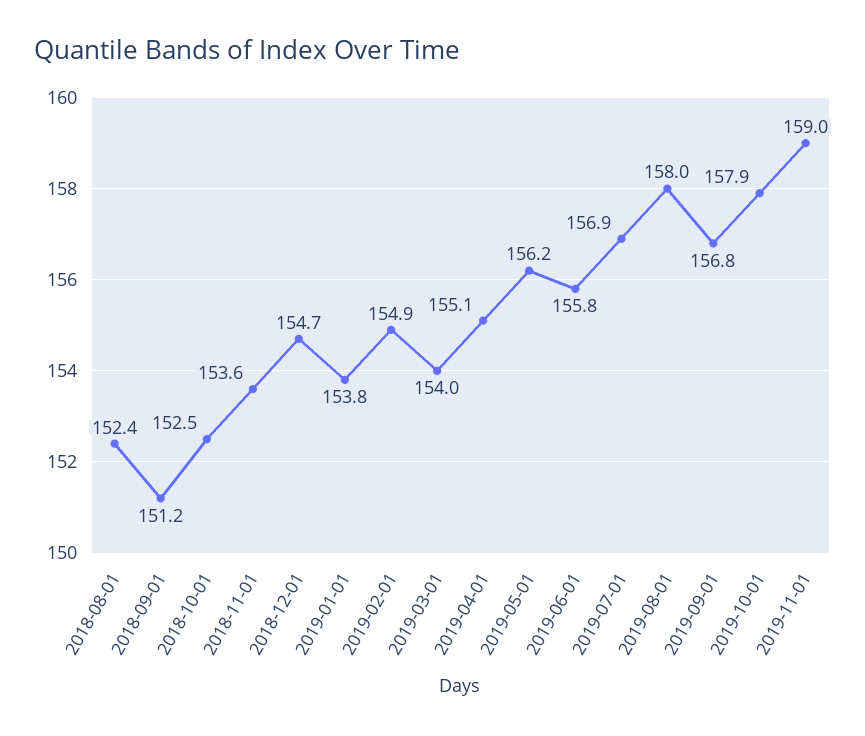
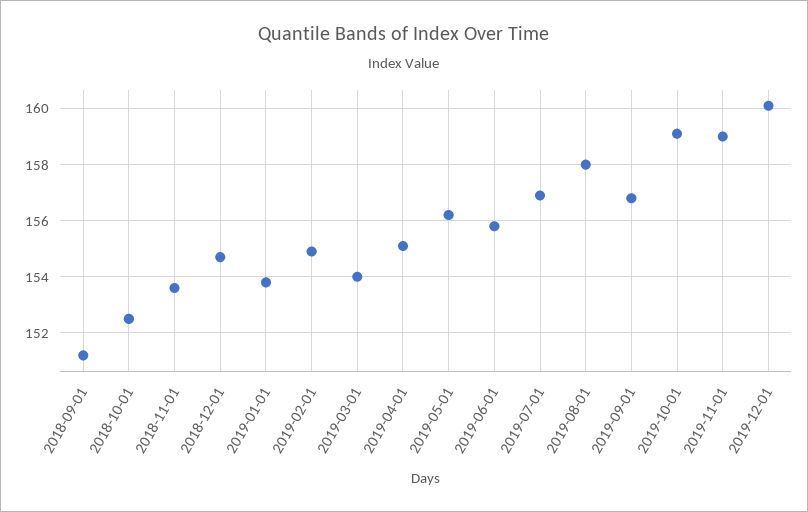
2018-08-01: 152.4 -> none
2019-10-01: 157.9 -> 159
2019-12-01: none -> 160

